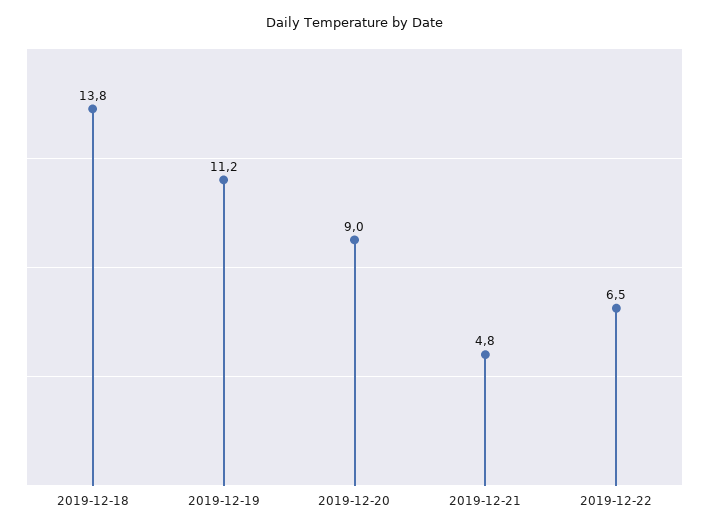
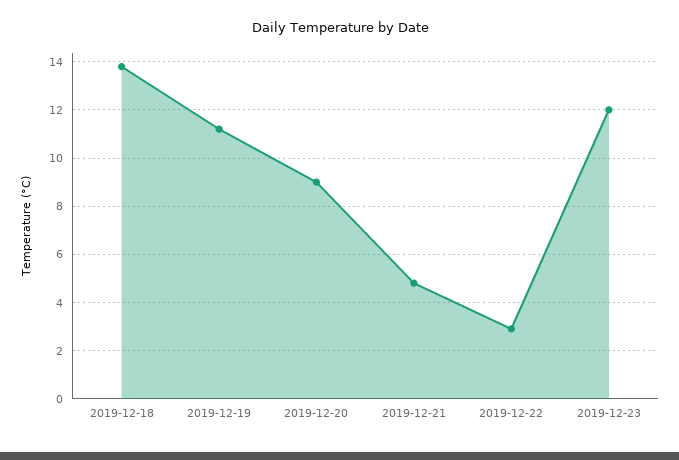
2019-12-22: 6.5 -> 3
2019-12-23: none -> 12

